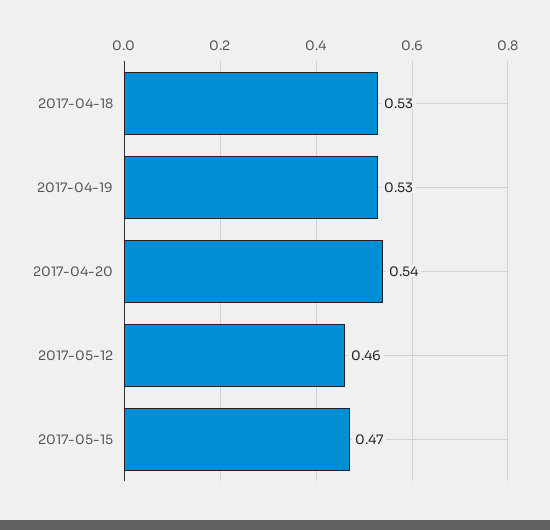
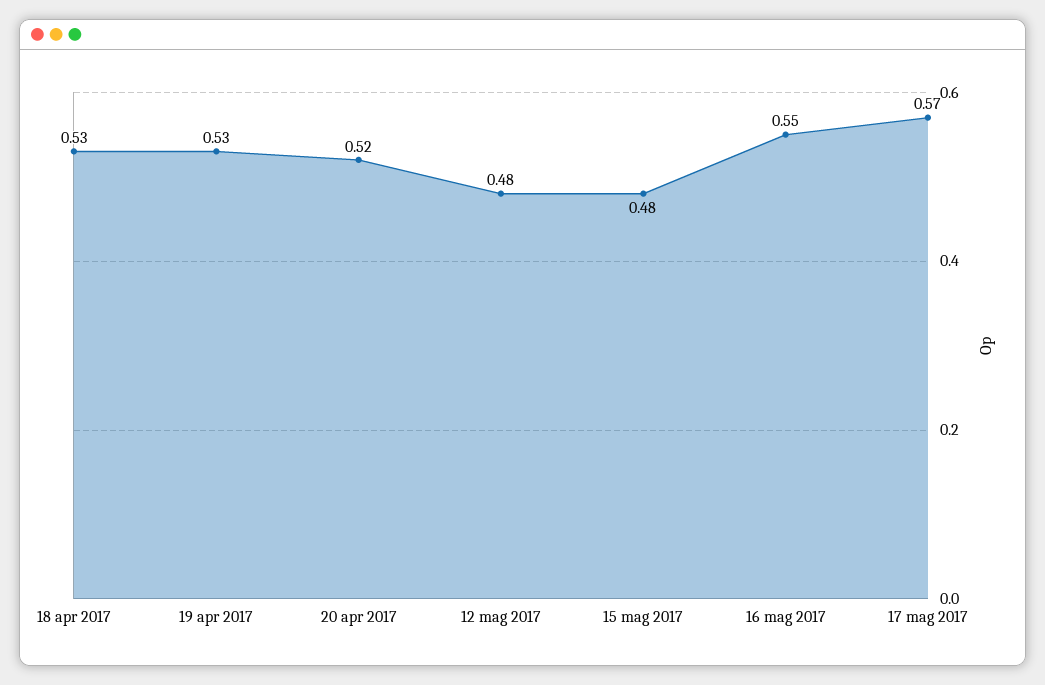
2017-04-20: 0.54 -> 0.52
2017-05-12: 0.46 -> 0.48
2017-05-15: 0.47 -> 0.48
16 mag 2017: none -> 0.55
17 mag 2017: none -> 0.57

